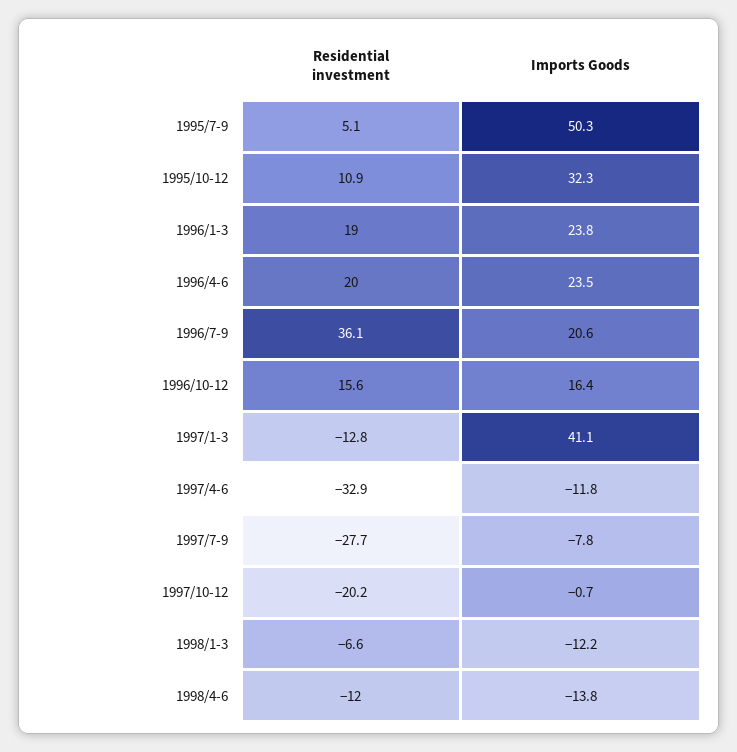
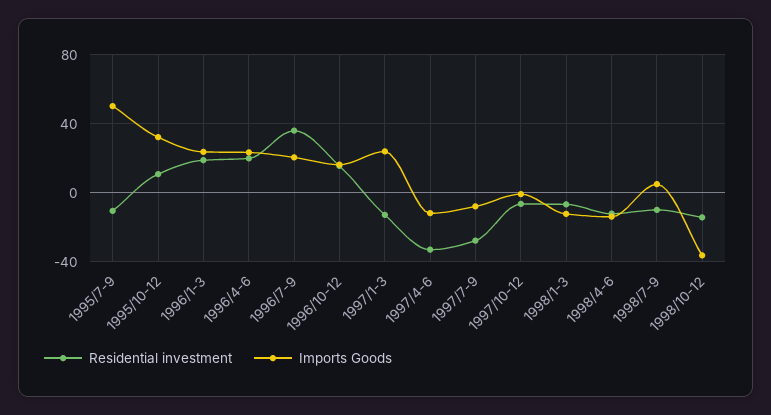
Residential investment, 1995/7-9: 5.1 -> -10
Imports Goods, 1997/1-3: 41.1 -> 25
Residential investment, 1997/10-12: -20.2 -> -5
Residential investment, 1998/7-9: none -> -10
Imports Goods, 1998/7-9: none -> 5
Residential investment, 1998/10-12: none -> -15
Imports Goods, 1998/10-12: none -> -35

